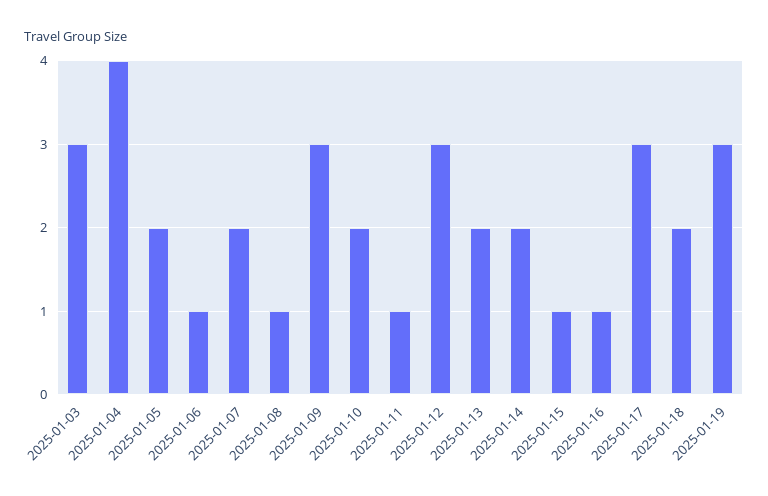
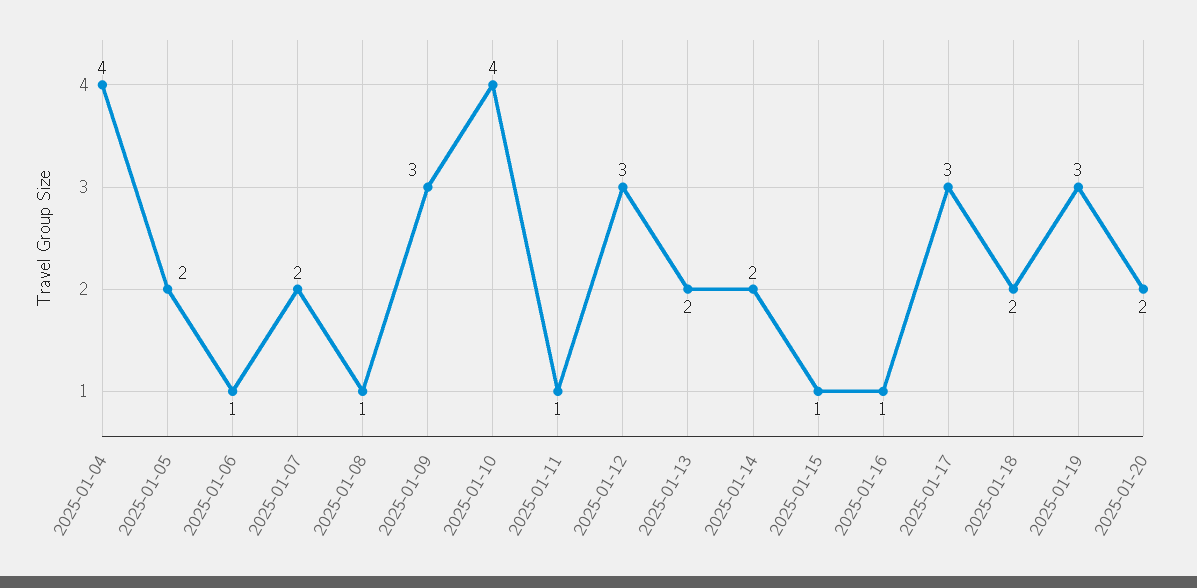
2025-01-03: 3 -> none
2025-01-10: 2 -> 4
2025-01-20: none -> 2

